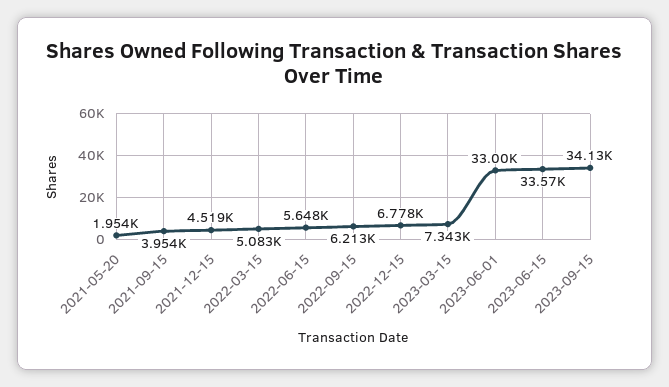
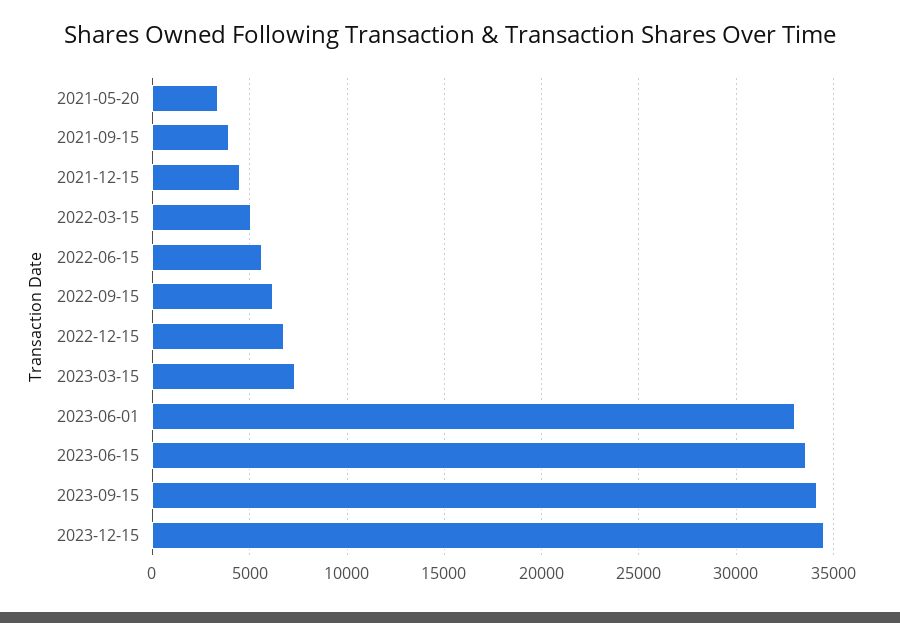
2021-05-20: 1954 -> 3500
2023-12-15: none -> 34500

